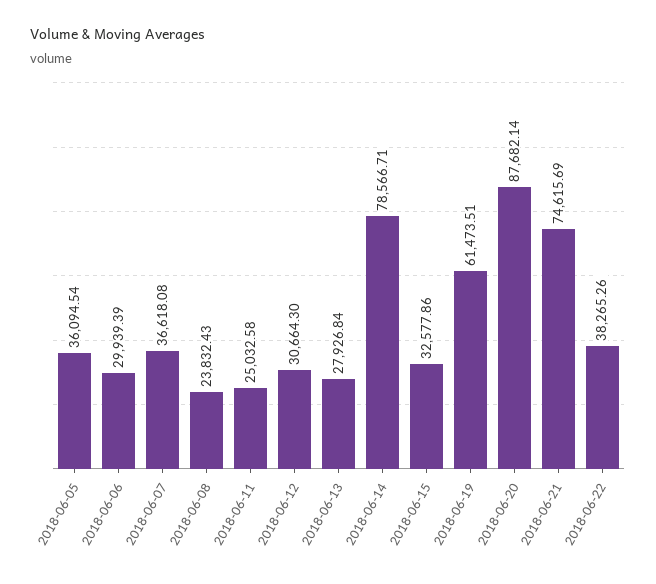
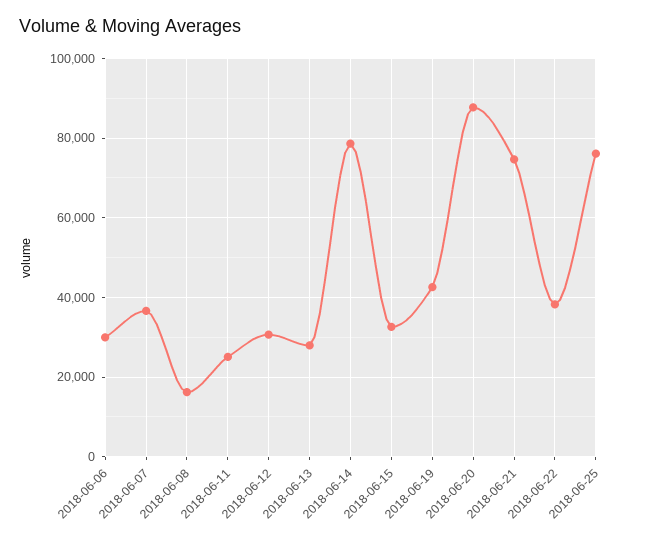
2018-06-05: 36094.54 -> none
2018-06-08: 23832.43 -> 16000
2018-06-19: 61473.51 -> 42000
2018-06-25: none -> 76000

